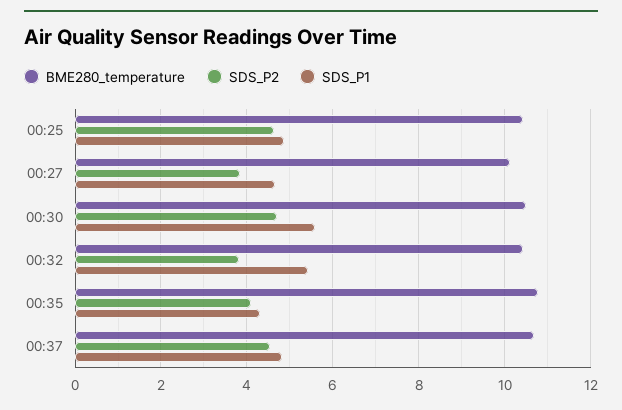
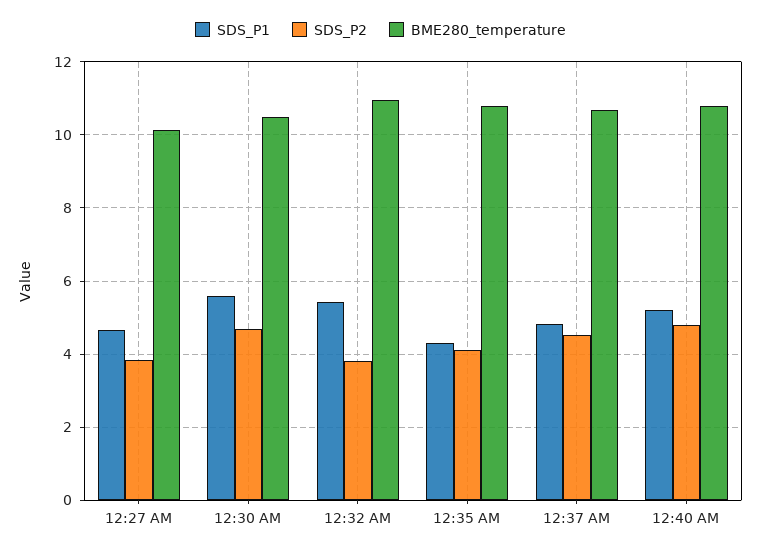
BME280_temperature, 00:25: 10.4 -> none
SDS_P2, 00:25: 4.6 -> none
SDS_P1, 00:25: 4.8 -> none
BME280_temperature, 00:32: 10.4 -> 11
SDS_P1, 12:40 AM: none -> 5.2
SDS_P2, 12:40 AM: none -> 4.8
BME280_temperature, 12:40 AM: none -> 10.8

